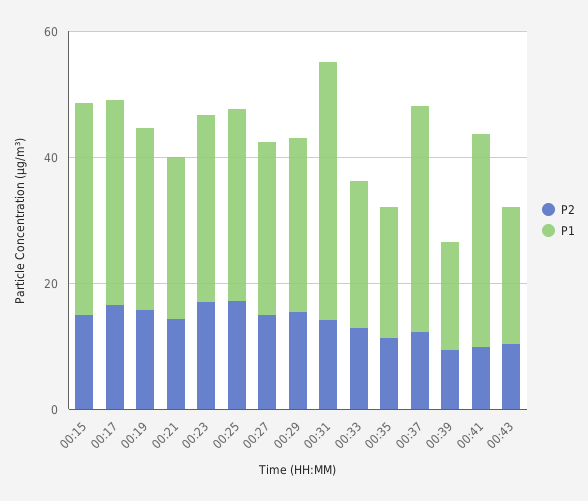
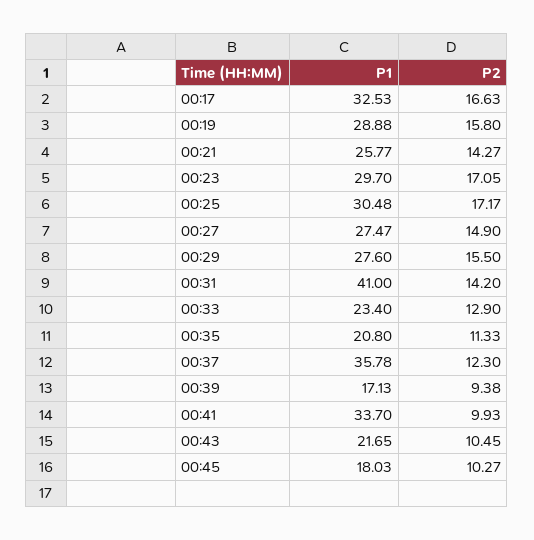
P2, 00:15: 15 -> none
P1, 00:15: 35 -> none
P1, 00:45: none -> 18.03
P2, 00:45: none -> 10.27

